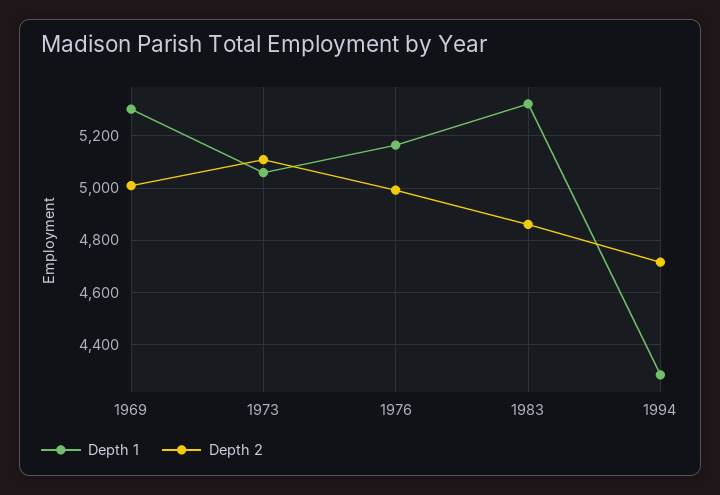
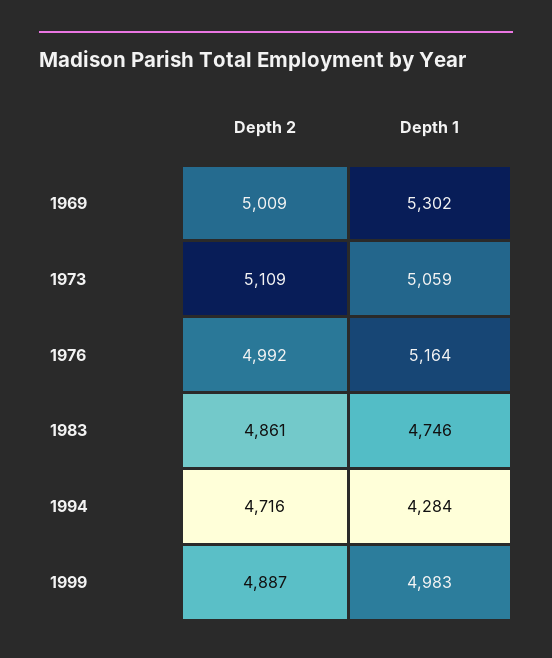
Depth 1, 1983: 5325 -> 4746
Depth 2, 1999: none -> 4887
Depth 1, 1999: none -> 4983

